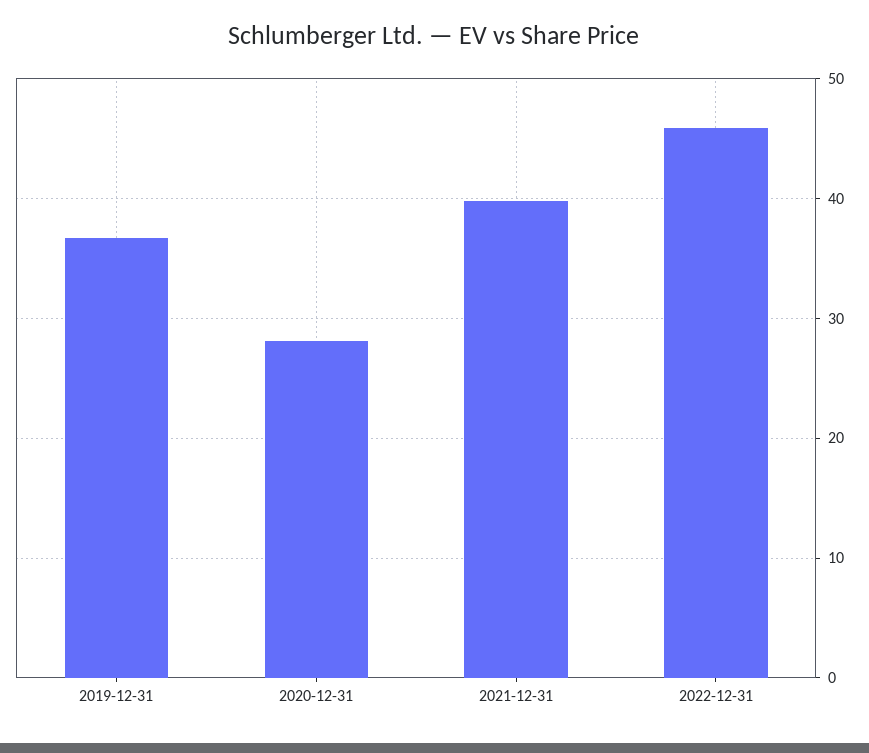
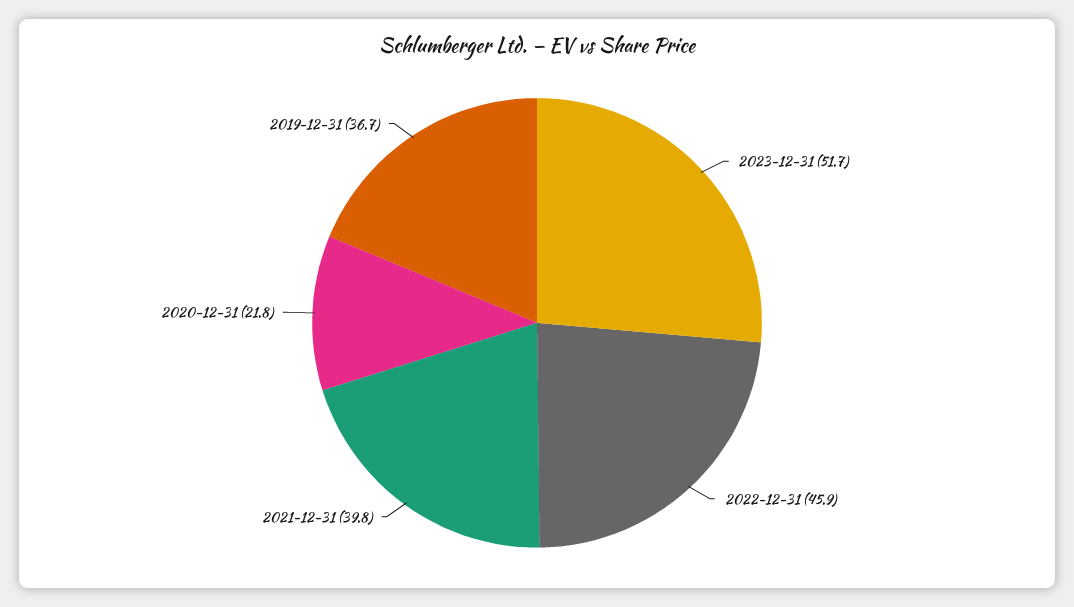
2020-12-31: 28 -> 21.8
2023-12-31: none -> 51.7

